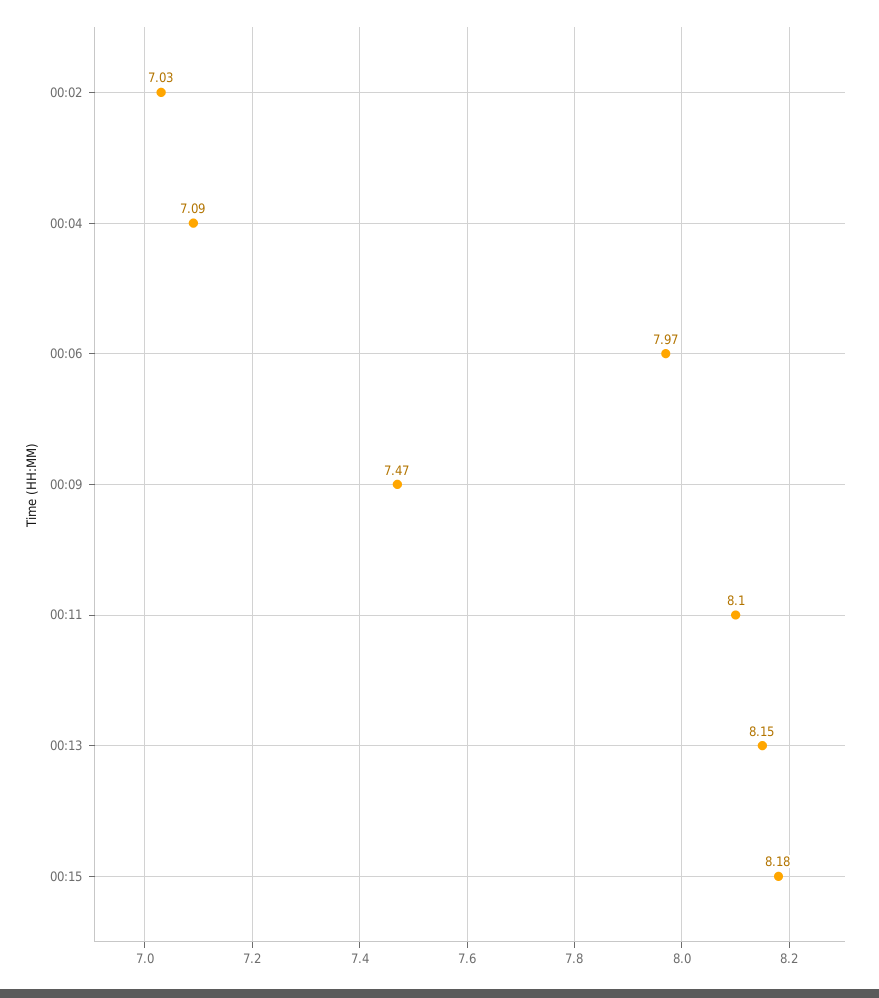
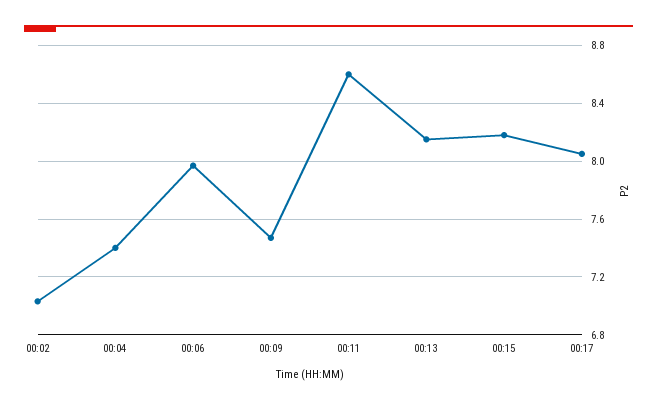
00:04: 7.09 -> 7.4
00:11: 8.1 -> 8.6
00:17: none -> 8.05

